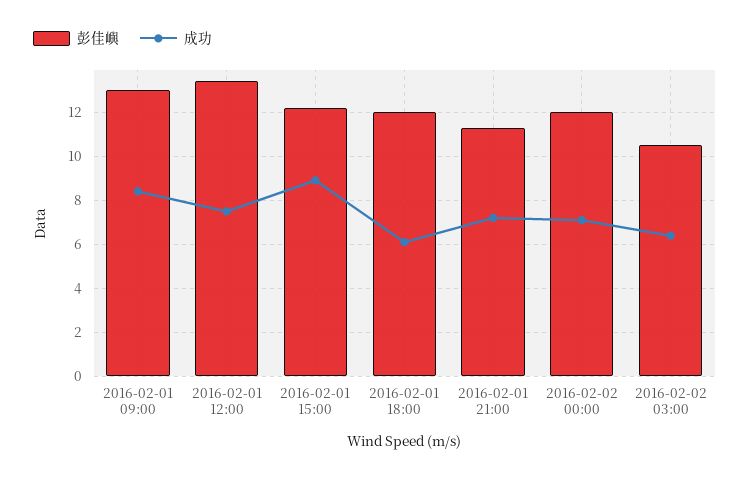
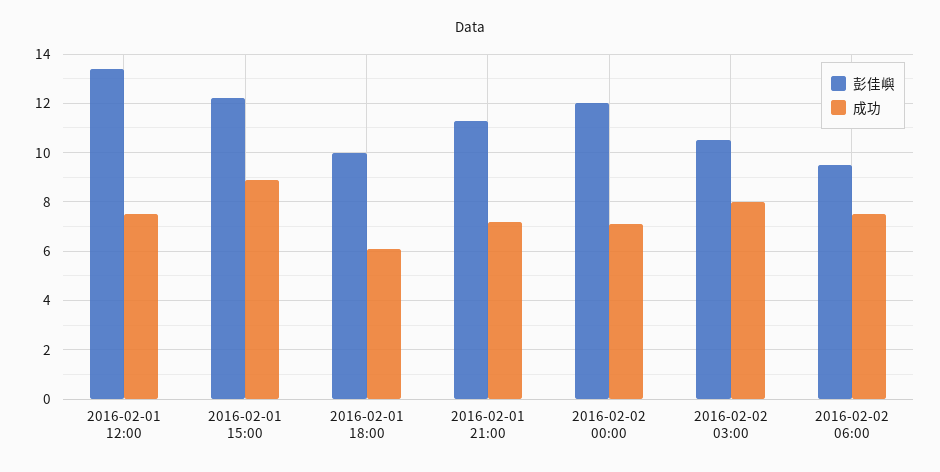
彭佳嶼, 2016-02-01 09:00: 13 -> none
成功, 2016-02-01 09:00: 8.5 -> none
彭佳嶼, 2016-02-01 18:00: 12 -> 10
成功, 2016-02-02 03:00: 6.5 -> 8
彭佳嶼, 2016-02-02 06:00: none -> 9.5
成功, 2016-02-02 06:00: none -> 7.5

